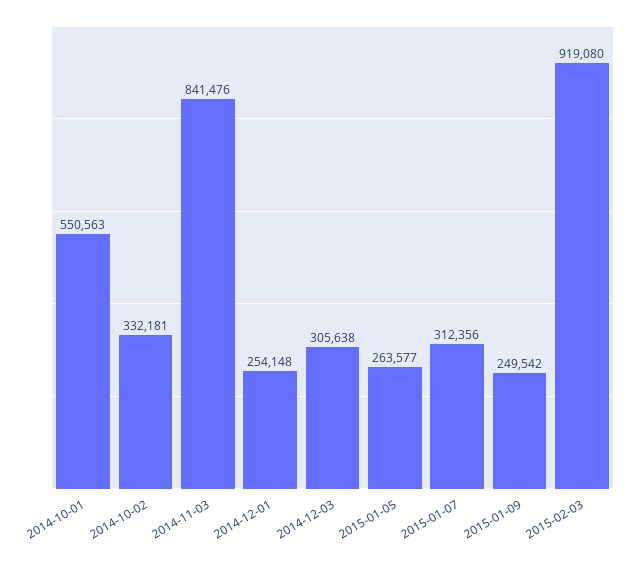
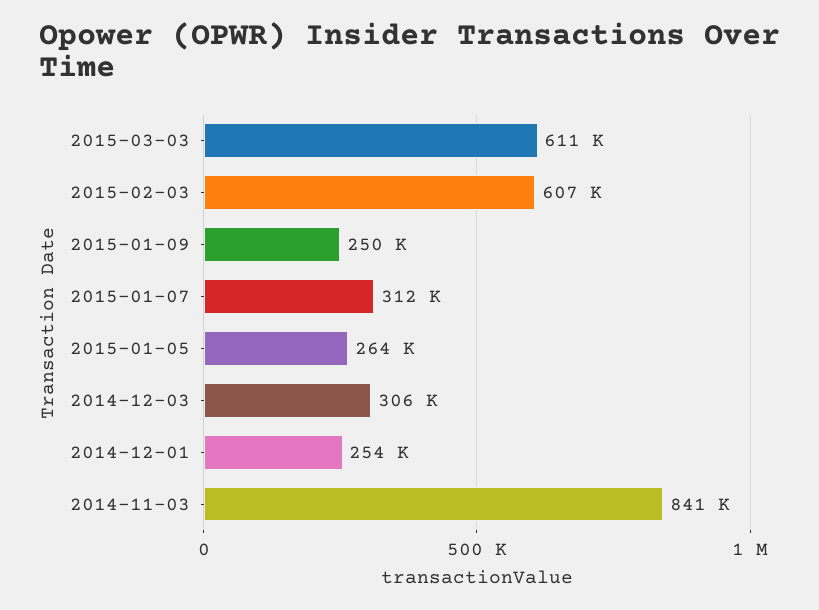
2014-10-01: 550563 -> none
2014-10-02: 332181 -> none
2015-02-03: 919080 -> 607000
2015-03-03: none -> 611000

